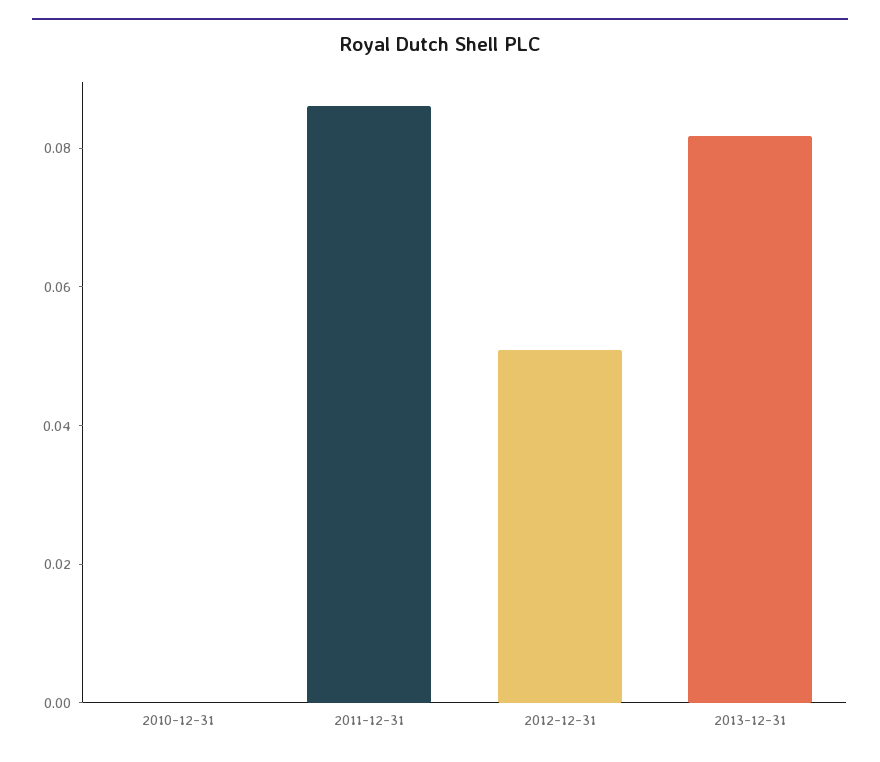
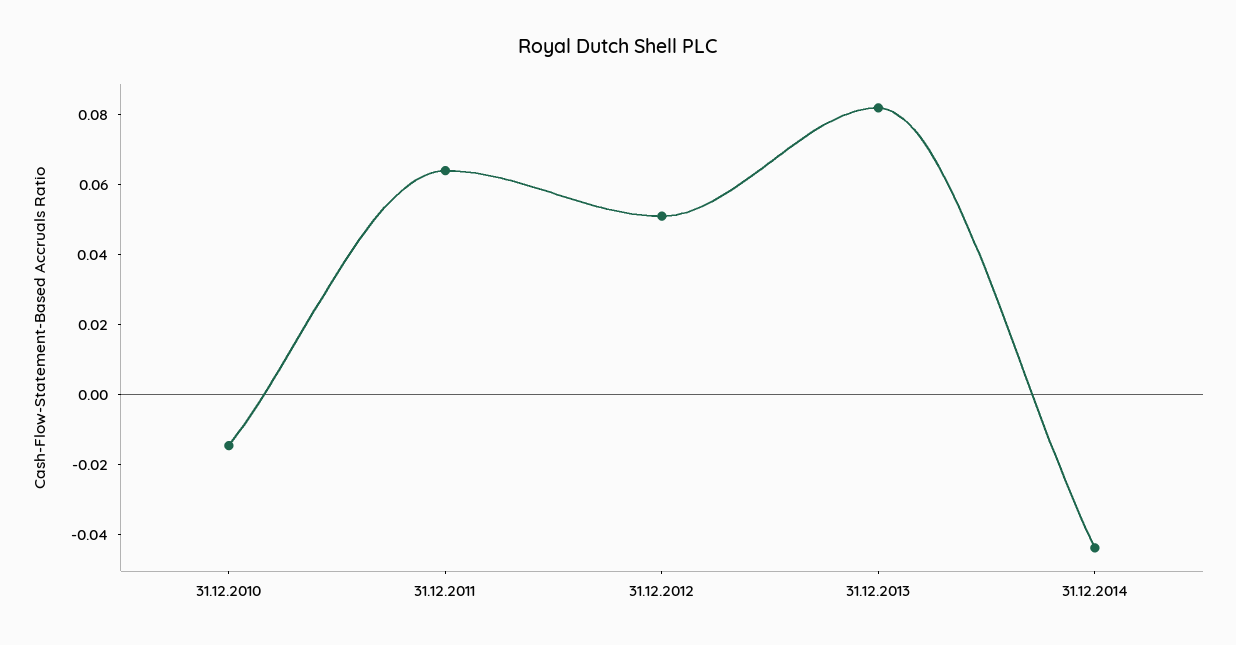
2010-12-31: 0 -> -0.015
2011-12-31: 0.085 -> 0.065
31.12.2014: none -> -0.045

